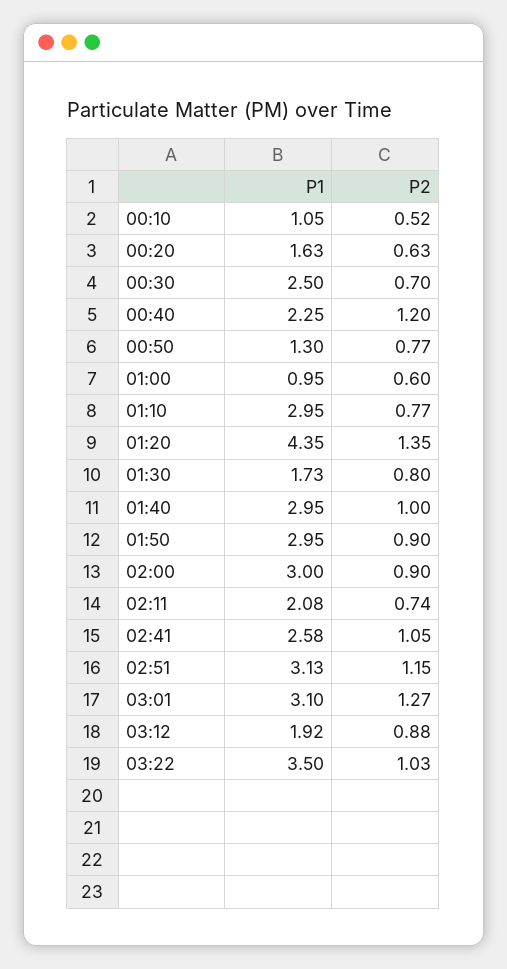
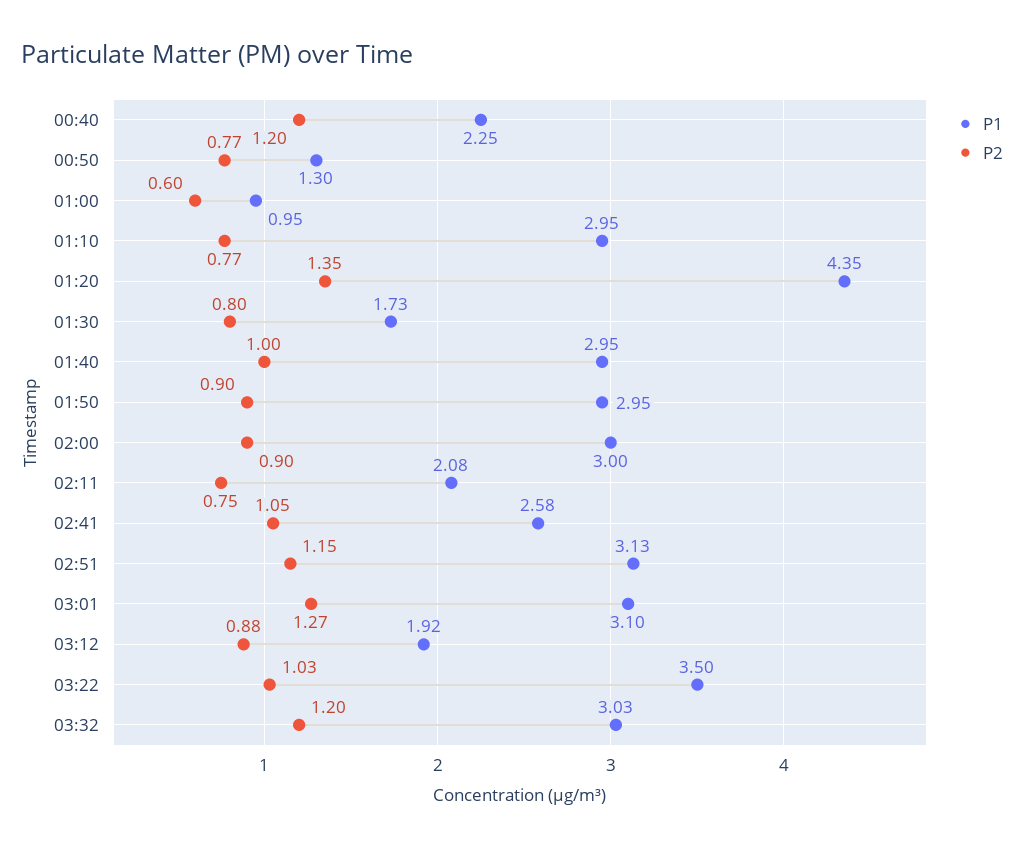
P1, 00:10: 1.05 -> none
P2, 00:10: 0.52 -> none
P1, 00:20: 1.63 -> none
P2, 00:20: 0.63 -> none
P1, 00:30: 2.5 -> none
P2, 00:30: 0.7 -> none
P2, 02:11: 0.74 -> 0.75
P1, 03:32: none -> 3.03
P2, 03:32: none -> 1.2

